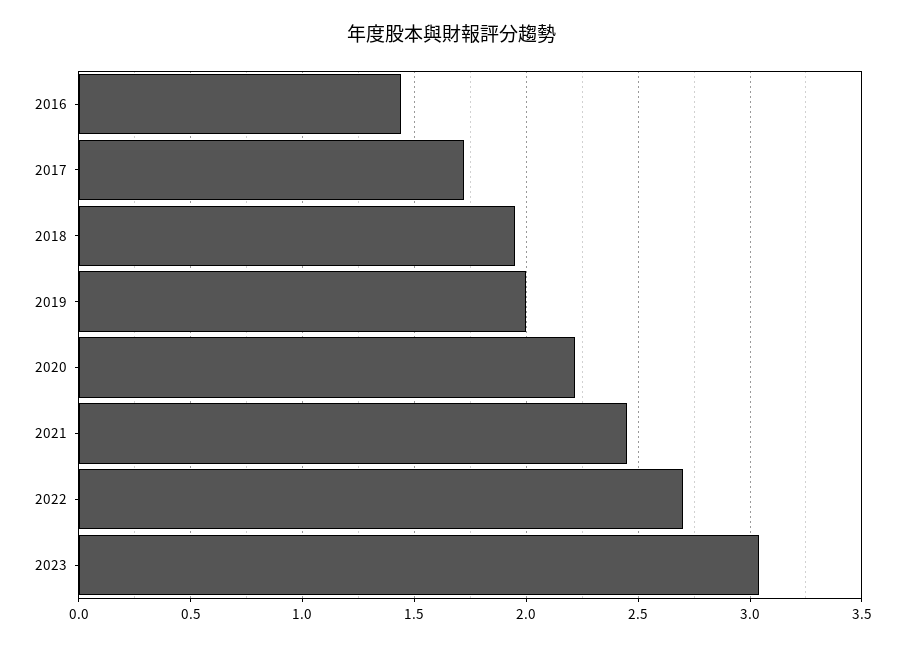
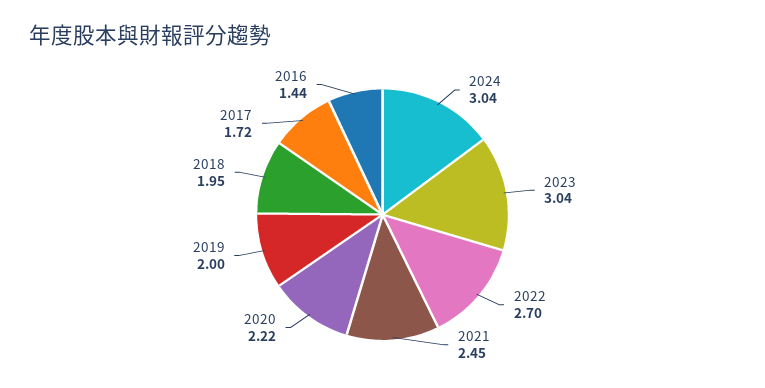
2024: none -> 3.04

